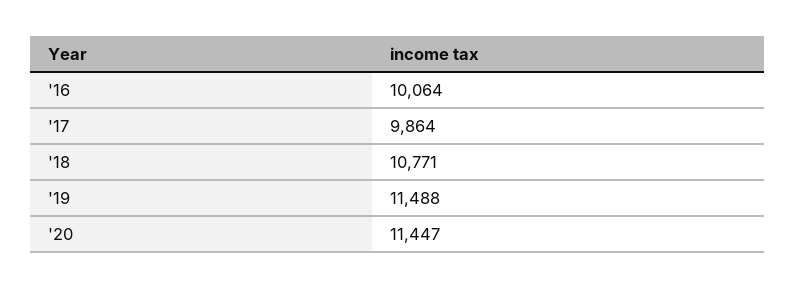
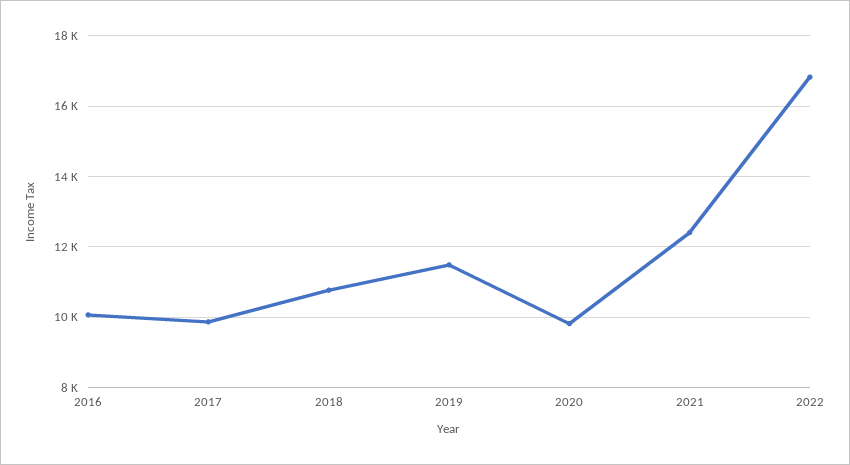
'20: 11447 -> 9800
2021: none -> 12400
2022: none -> 16800

